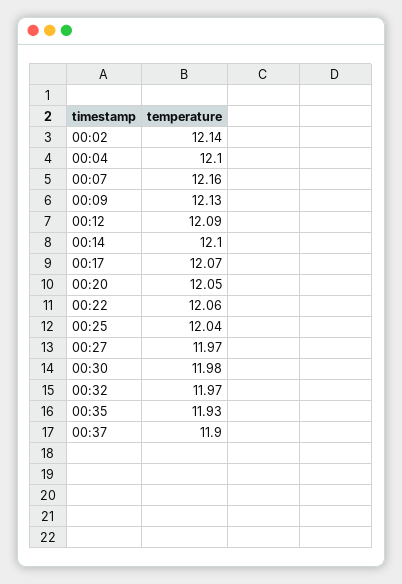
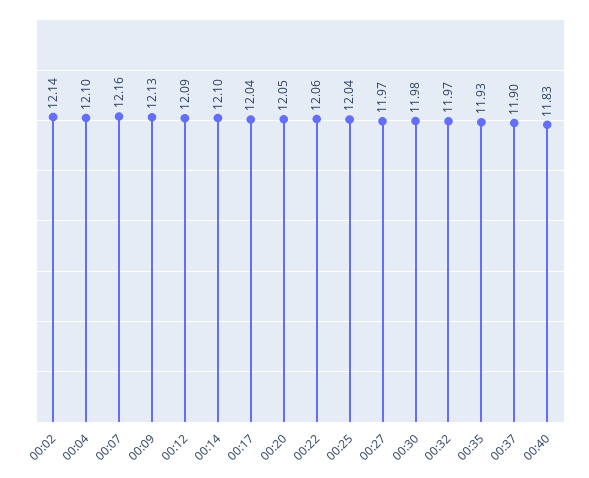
00:17: 12.07 -> 12.04
00:40: none -> 11.83

